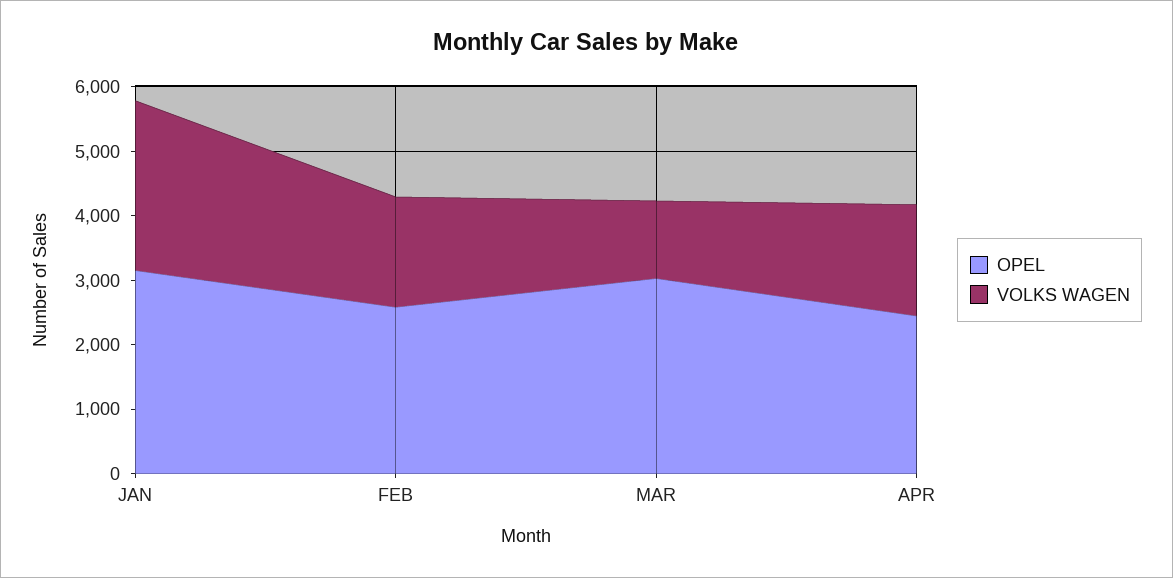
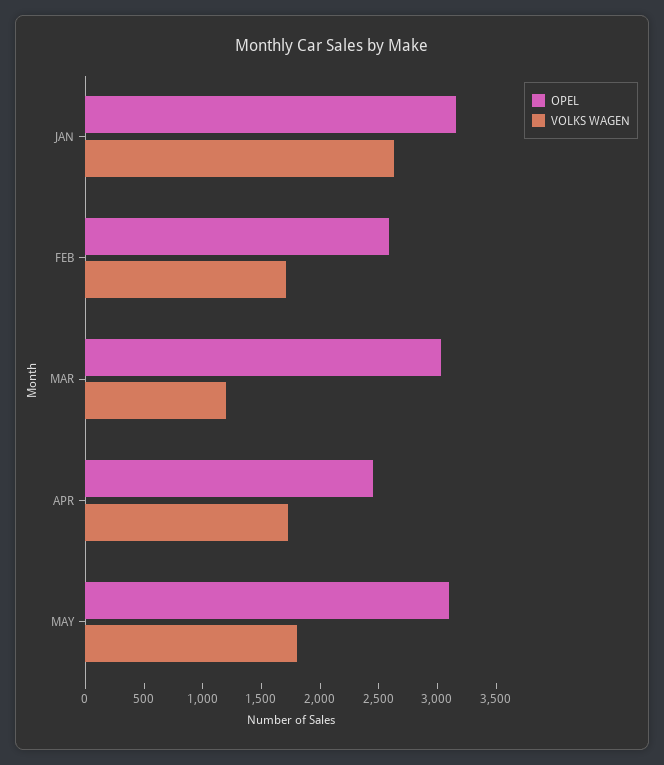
OPEL, MAY: none -> 3100
VOLKS WAGEN, MAY: none -> 1800

